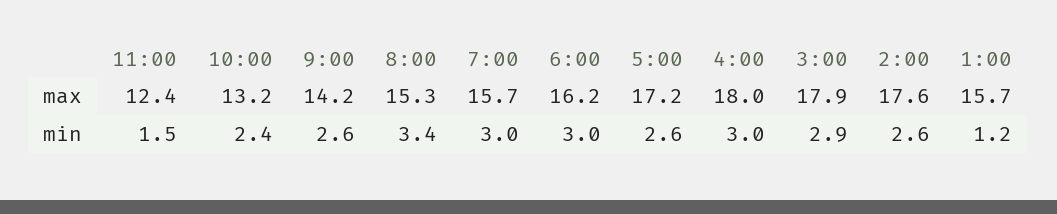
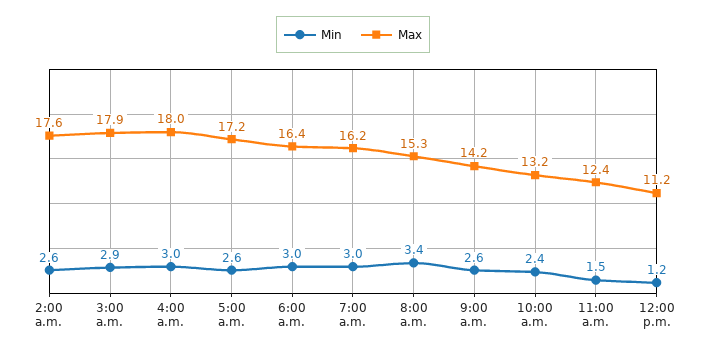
max, 7:00: 15.7 -> 16.2
max, 6:00: 16.2 -> 16.4
max, 1:00: 15.7 -> none
min, 1:00: 1.2 -> none
min, 12:00 p.m.: none -> 1.2
max, 12:00 p.m.: none -> 11.2

